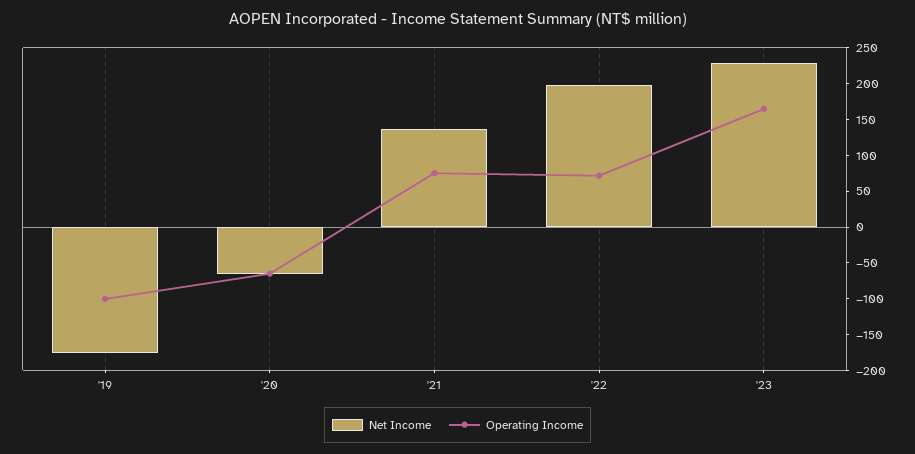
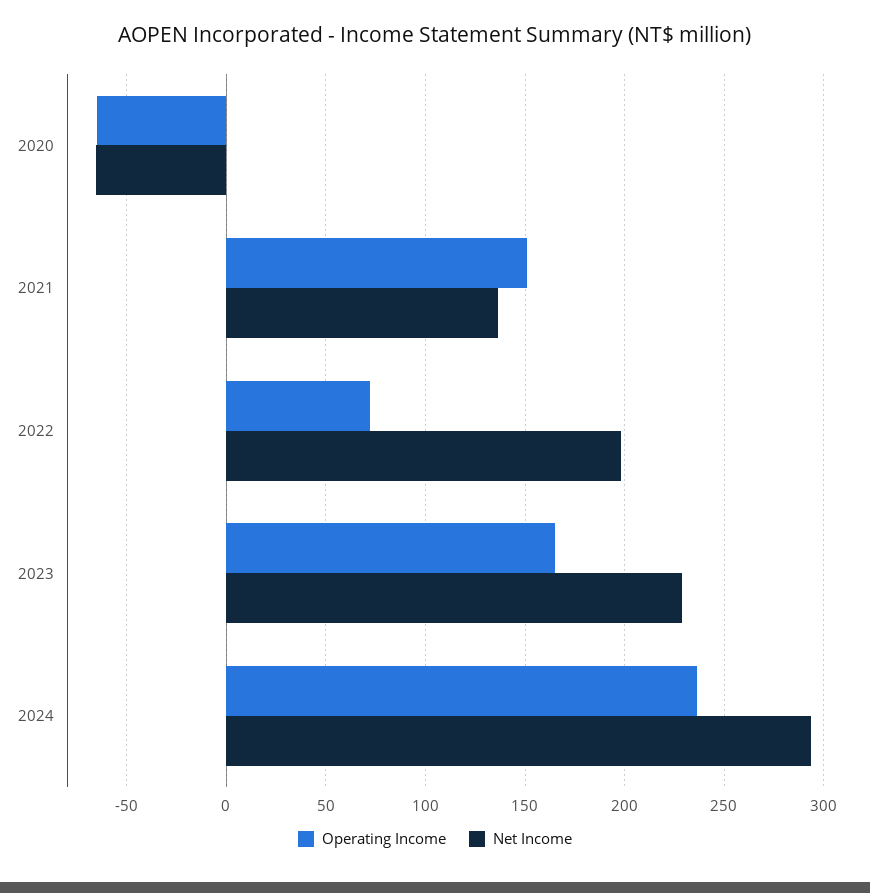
Net Income, '19: -175 -> none
Operating Income, '19: -100 -> none
Operating Income, '21: 75 -> 150
Operating Income, 2024: none -> 235
Net Income, 2024: none -> 295

